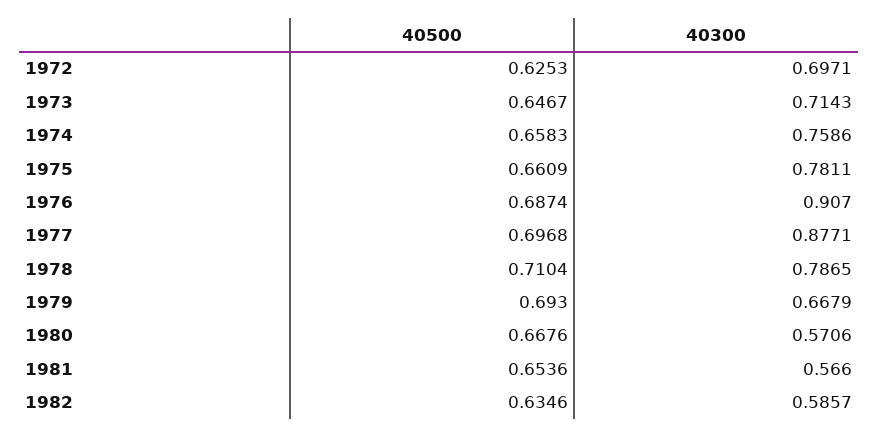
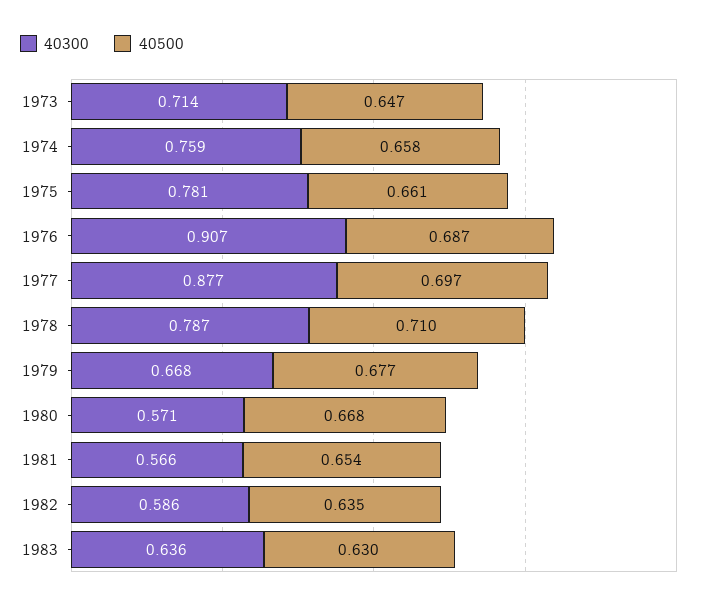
40500, 1972: 0.6253 -> none
40300, 1972: 0.6971 -> none
40500, 1979: 0.693 -> 0.677
40300, 1983: none -> 0.636
40500, 1983: none -> 0.63

